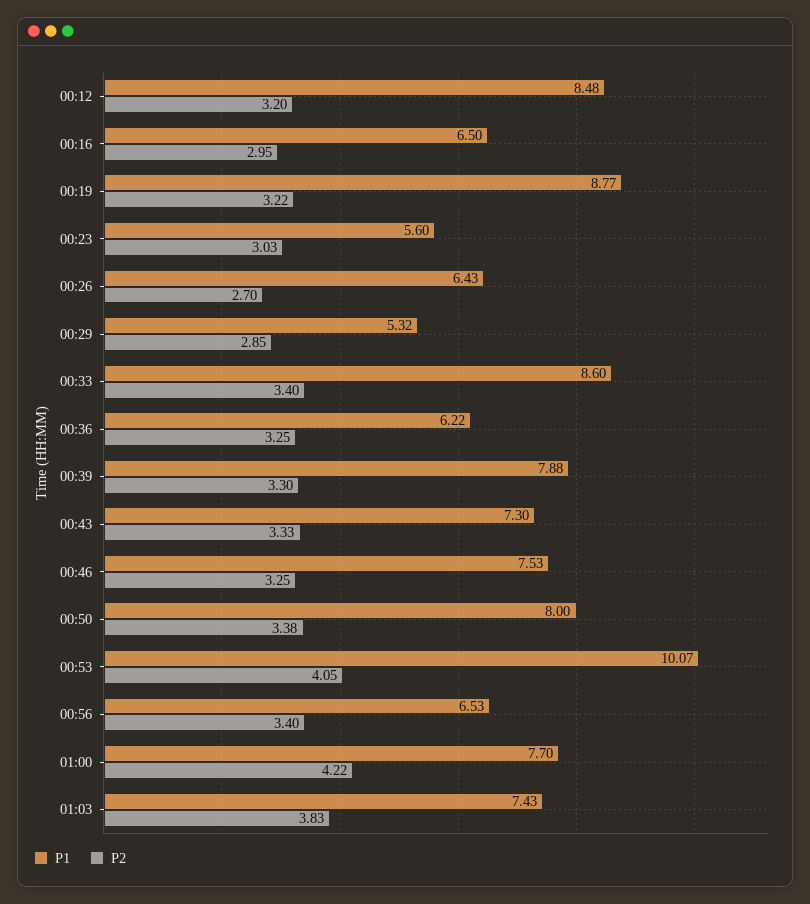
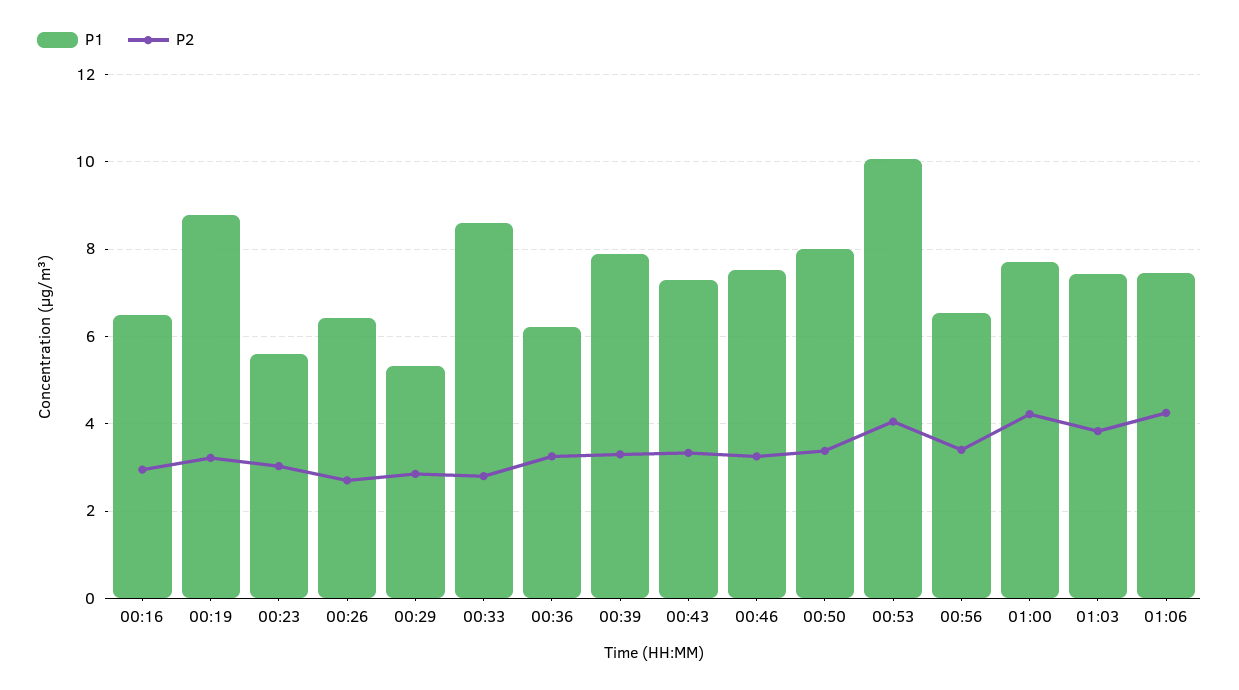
P1, 00:12: 8.48 -> none
P2, 00:12: 3.2 -> none
P2, 00:33: 3.4 -> 2.8
P1, 01:06: none -> 7.4
P2, 01:06: none -> 4.2

